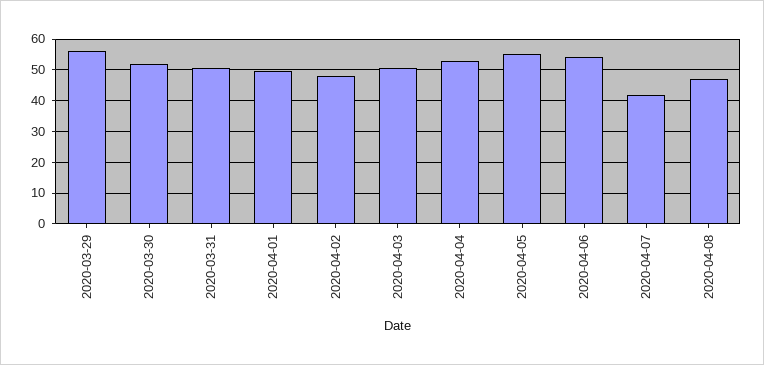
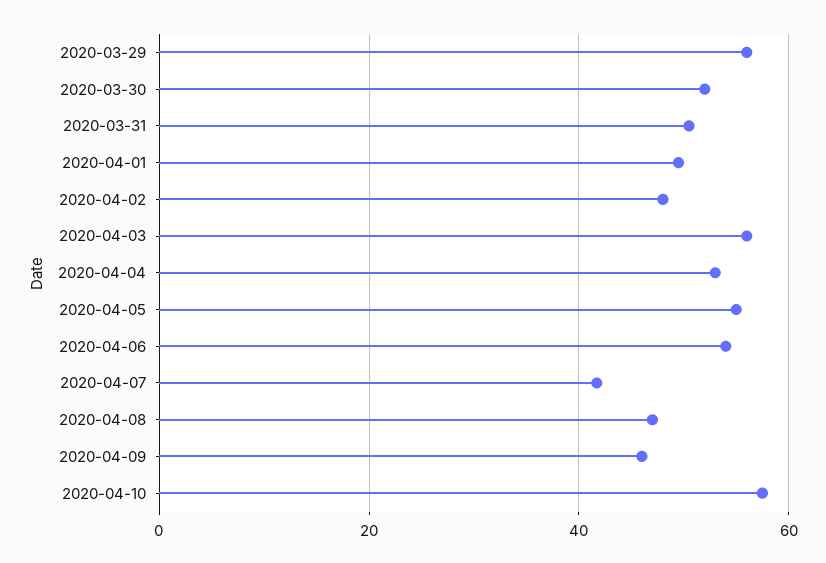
2020-04-03: 50 -> 56
2020-04-09: none -> 46
2020-04-10: none -> 58

